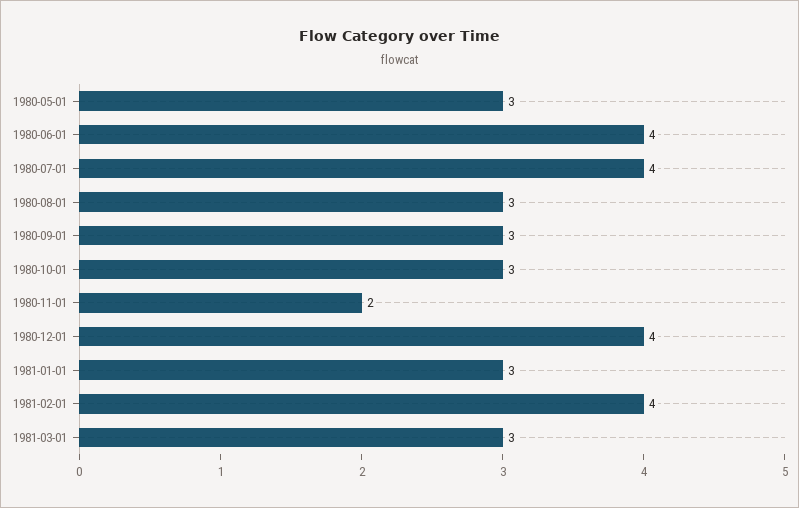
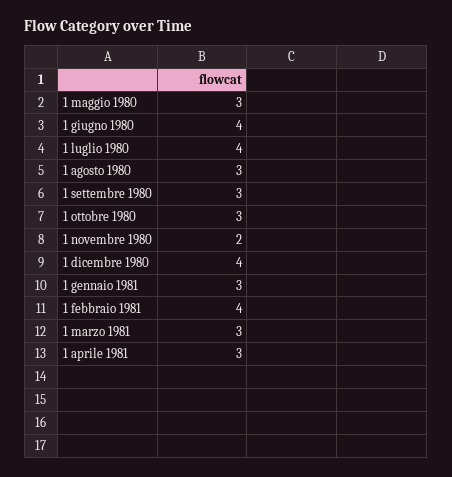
1 aprile 1981: none -> 3

